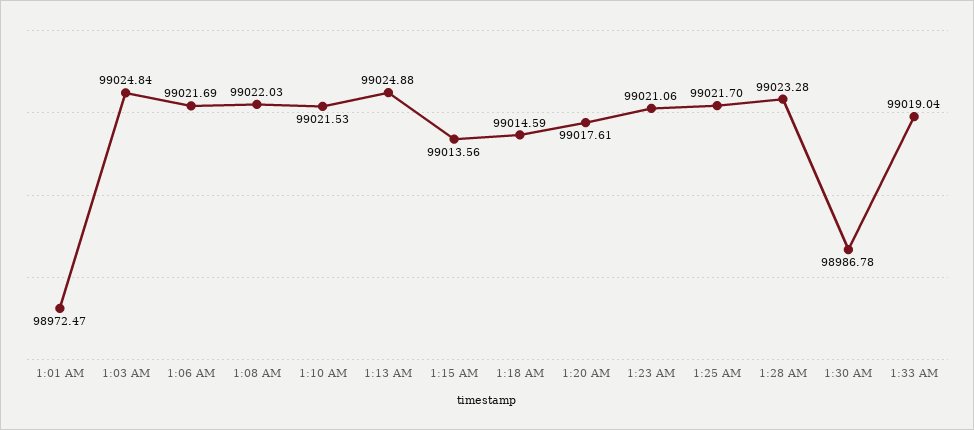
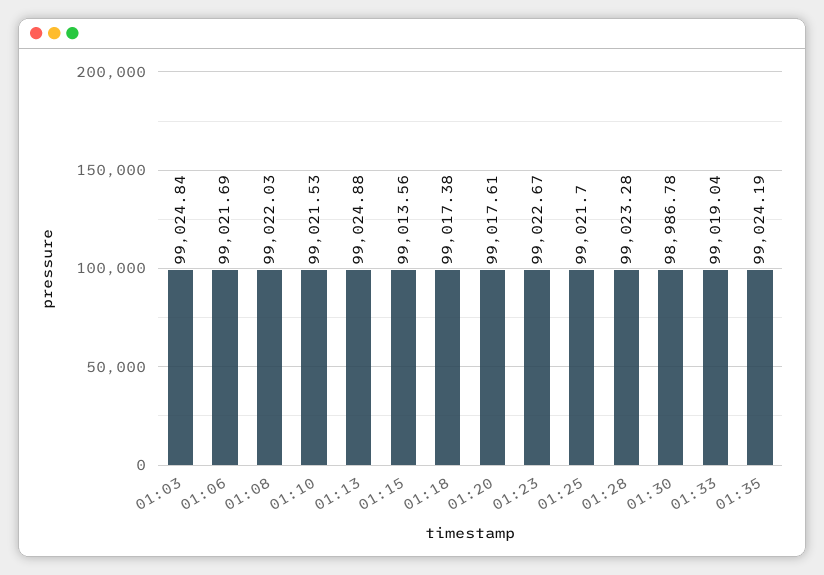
1:01 AM: 98972.47 -> none
1:18 AM: 99014.59 -> 99017.38
1:23 AM: 99021.06 -> 99022.67
01:35: none -> 99024.19

